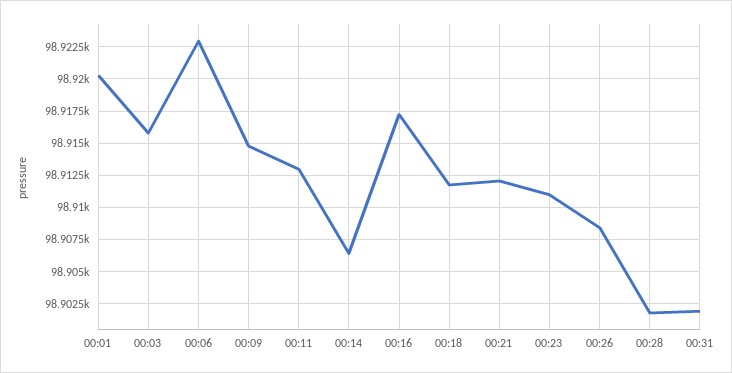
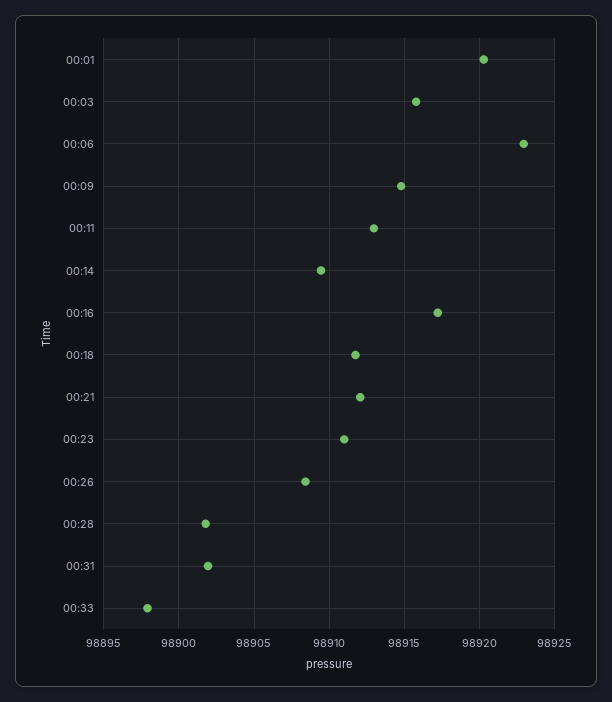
00:14: 98906.5 -> 98909.5
00:33: none -> 98898

